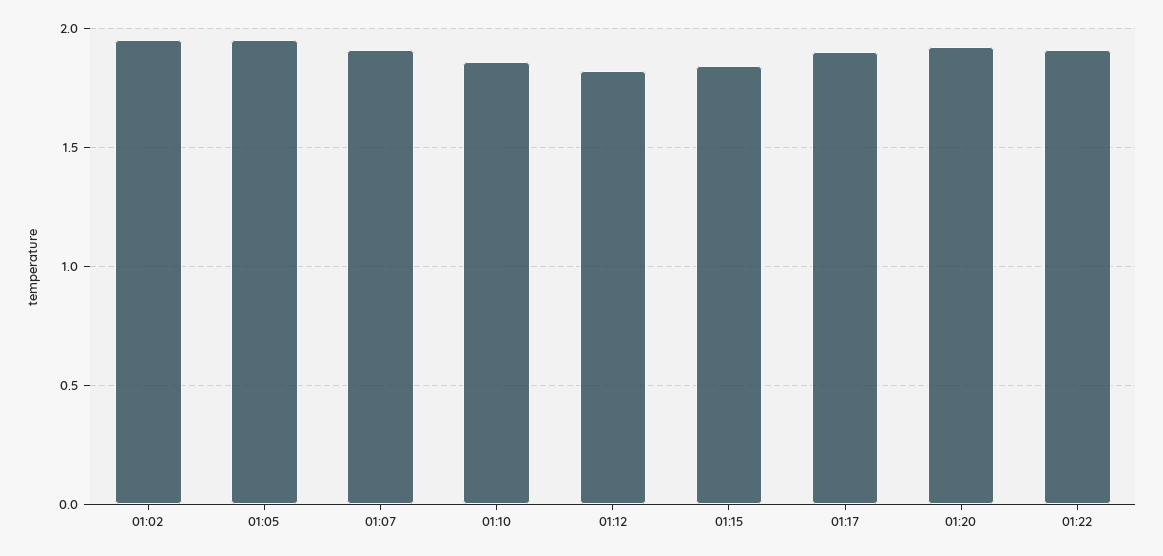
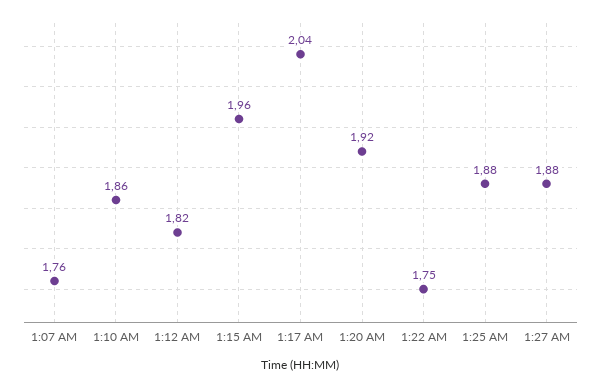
01:02: 1.95 -> none
01:05: 1.95 -> none
01:07: 1.9 -> 1.76
01:15: 1.85 -> 1.96
01:17: 1.9 -> 2.04
01:22: 1.9 -> 1.75
1:25 AM: none -> 1.88
1:27 AM: none -> 1.88

